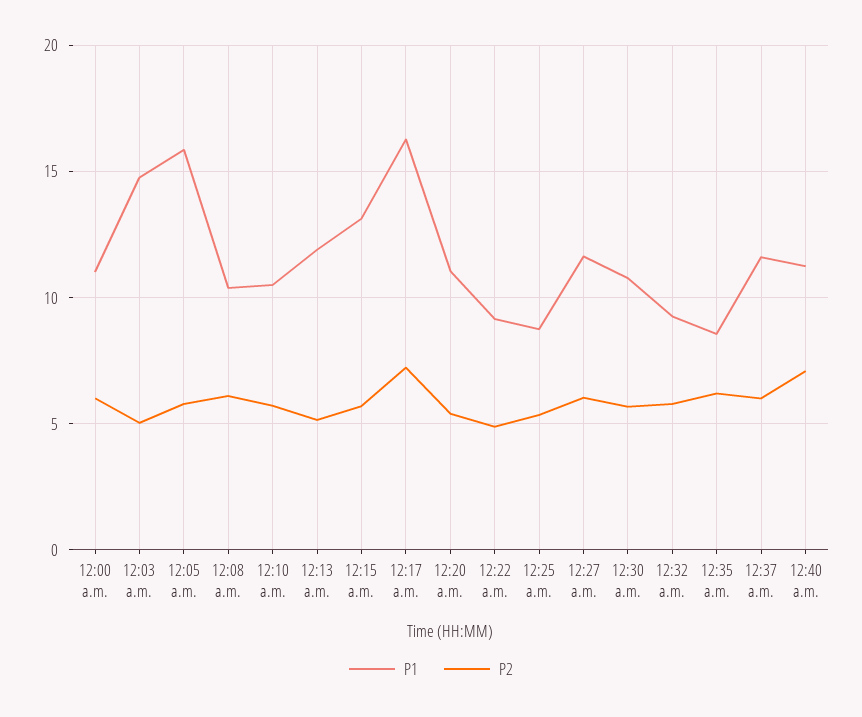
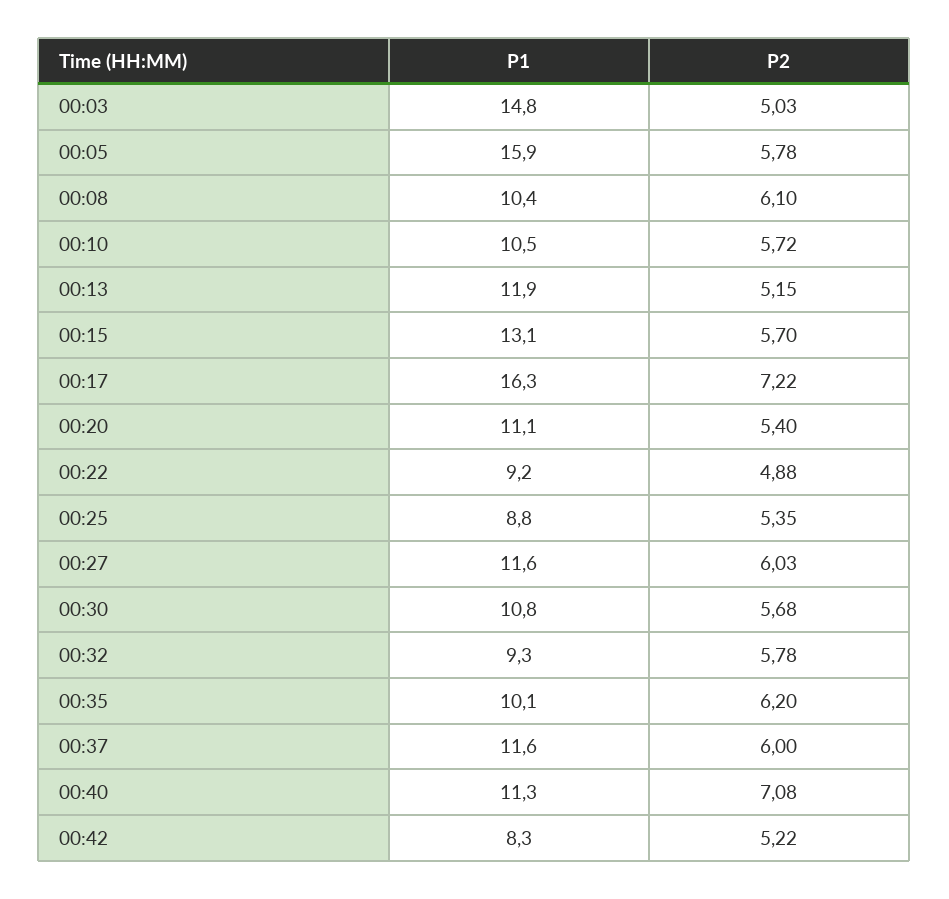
P1, 12:00 a.m.: 11 -> none
P2, 12:00 a.m.: 6 -> none
P1, 12:35 a.m.: 8.5 -> 10.1
P1, 00:42: none -> 8.3
P2, 00:42: none -> 5.22

